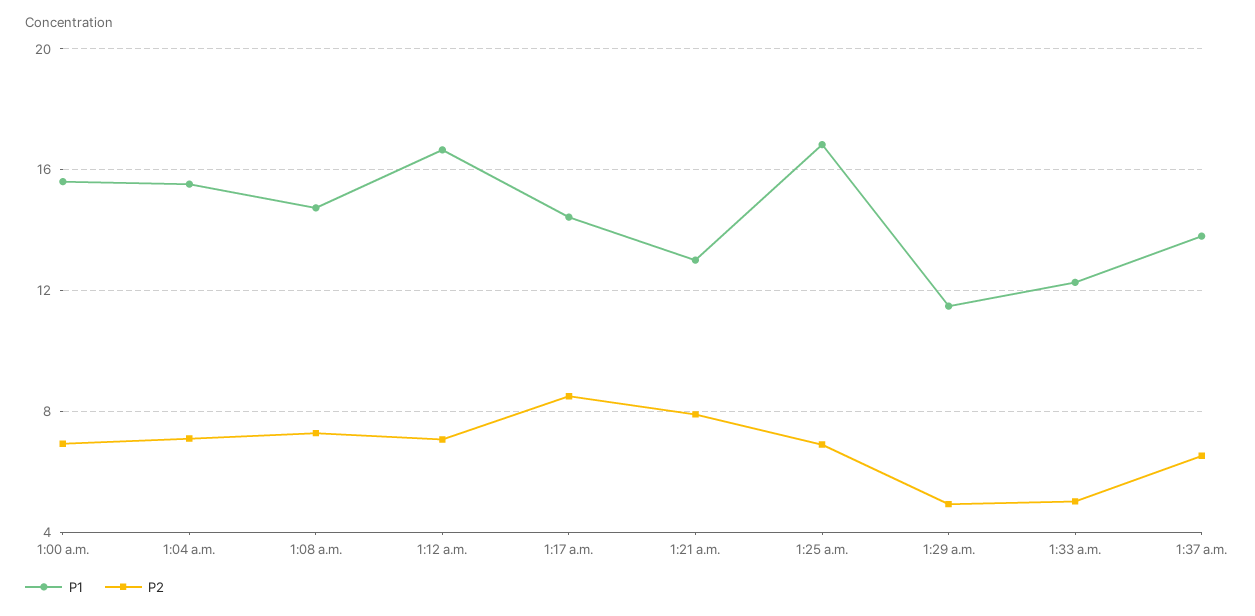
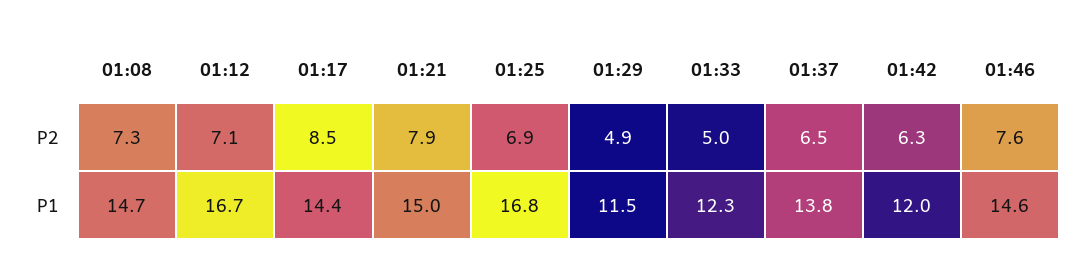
P1, 1:00 a.m.: 15.5 -> none
P2, 1:00 a.m.: 7 -> none
P1, 1:04 a.m.: 15.5 -> none
P2, 1:04 a.m.: 7 -> none
P1, 1:21 a.m.: 13 -> 15
P2, 01:42: none -> 6.3
P2, 01:46: none -> 7.6
P1, 01:42: none -> 12
P1, 01:46: none -> 14.6

